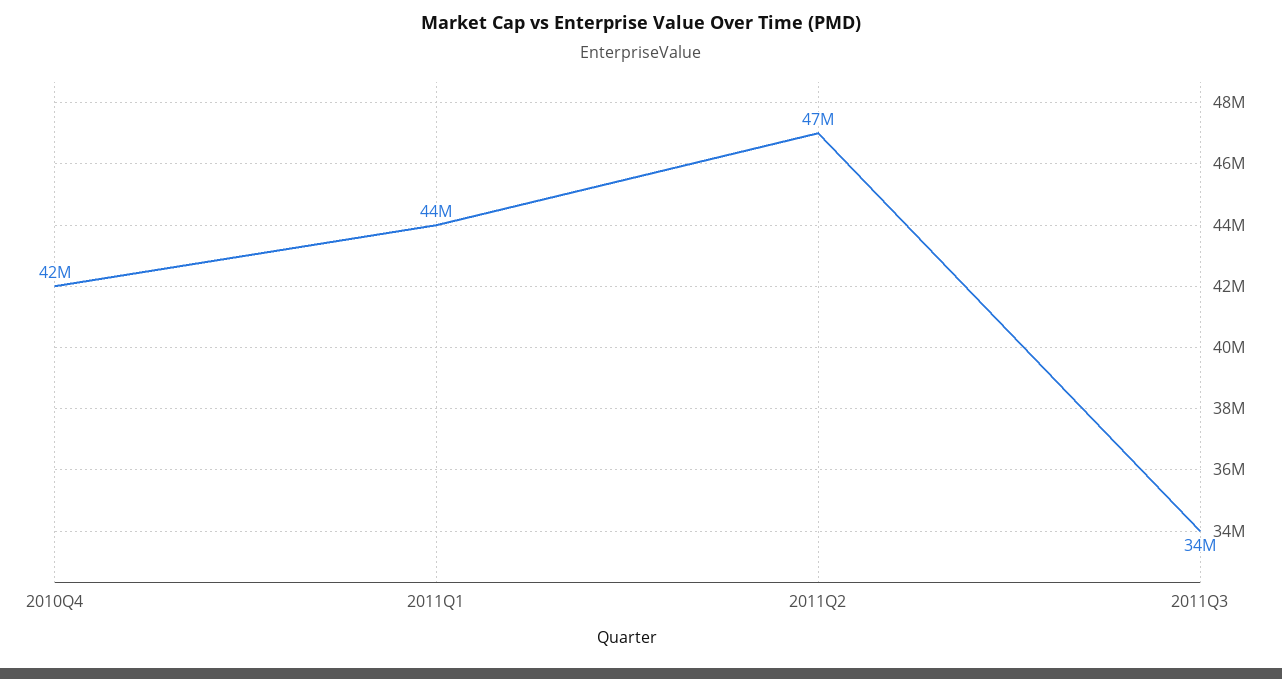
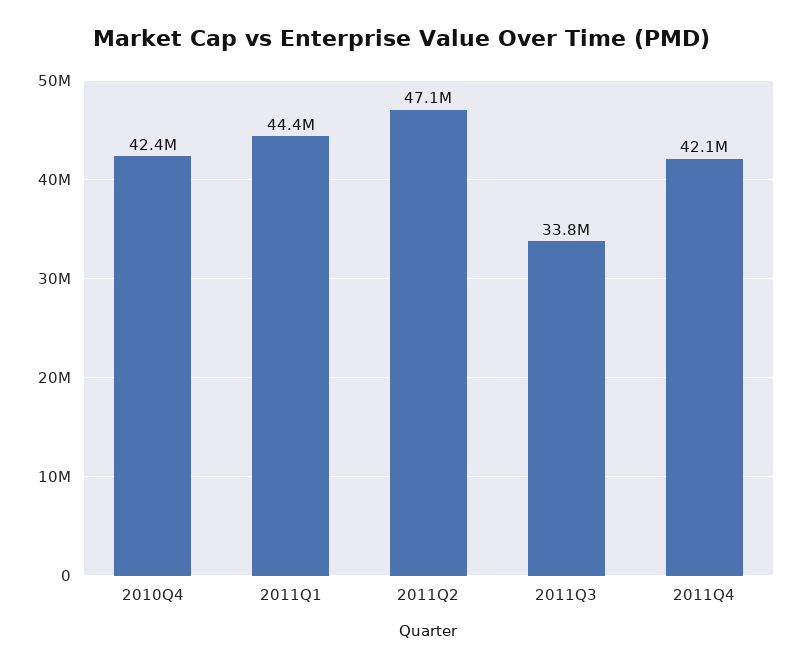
2011Q4: none -> 42100000

